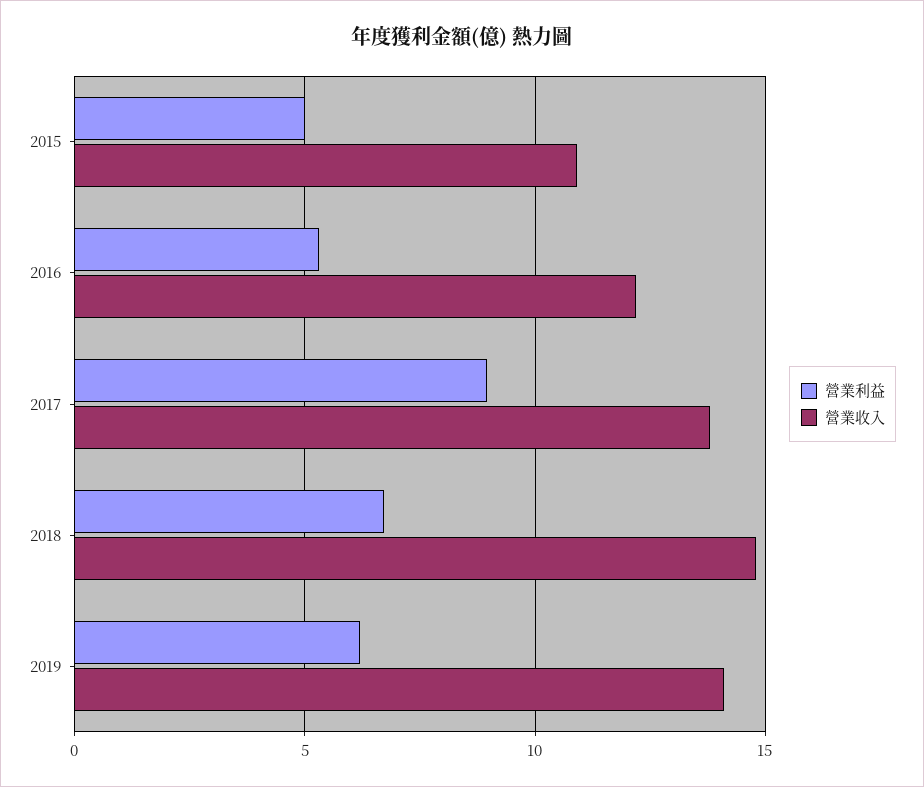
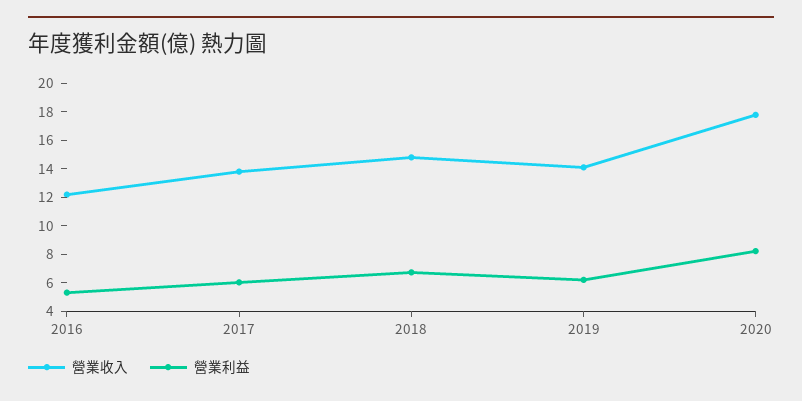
營業利益, 2015: 5 -> none
營業收入, 2015: 11 -> none
營業利益, 2017: 9 -> 6
營業收入, 2020: none -> 18
營業利益, 2020: none -> 8

